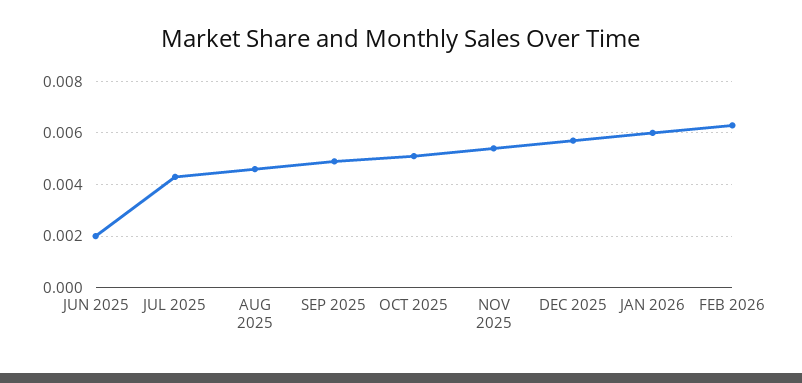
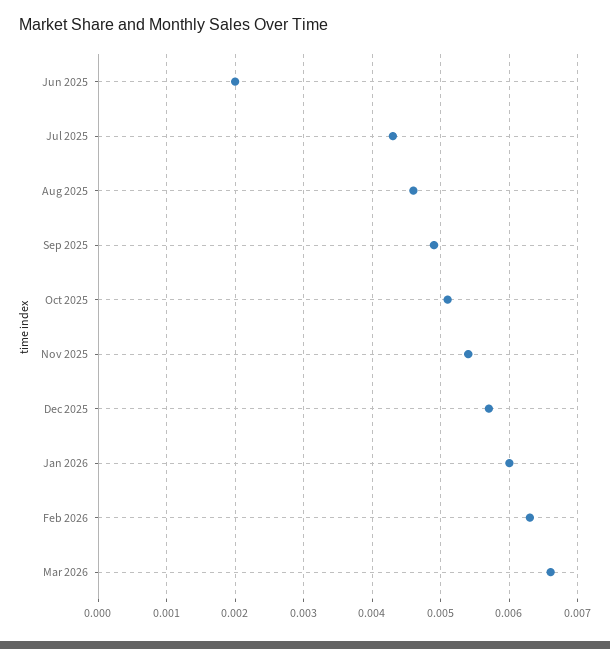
Mar 2026: none -> 0.0066

